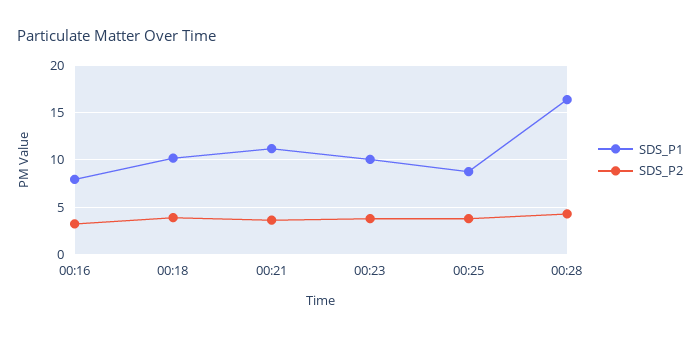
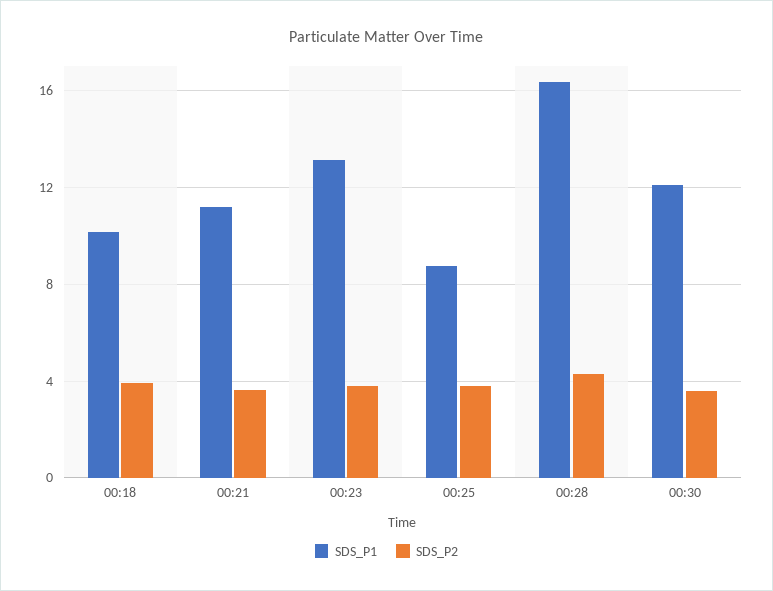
SDS_P1, 00:16: 8 -> none
SDS_P2, 00:16: 3 -> none
SDS_P1, 00:23: 10 -> 13
SDS_P1, 00:30: none -> 12
SDS_P2, 00:30: none -> 3.5

